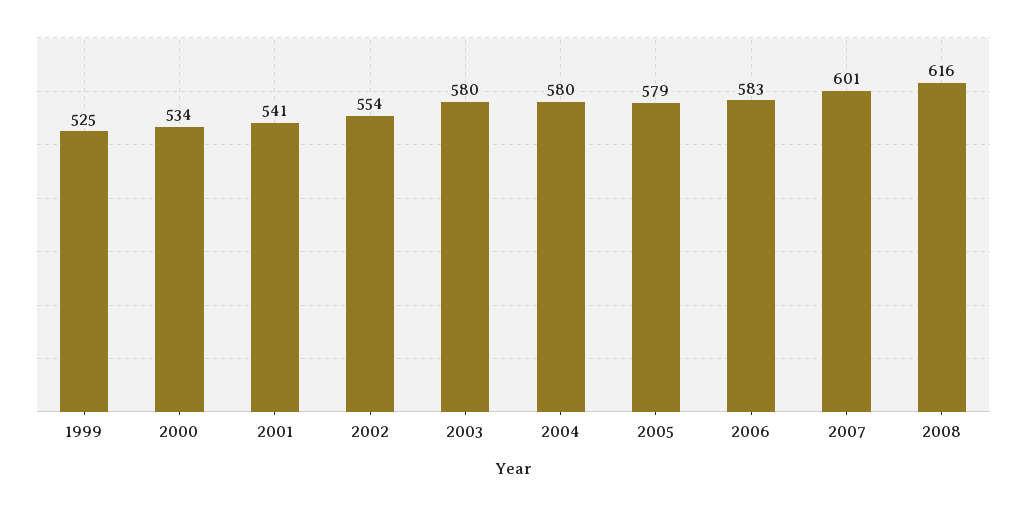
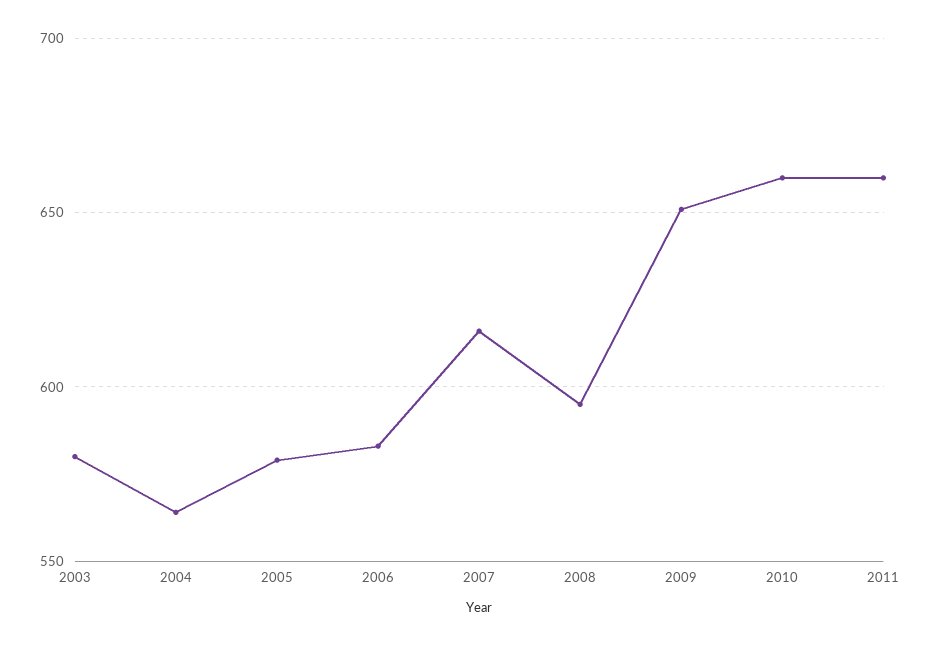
1999: 525 -> none
2000: 534 -> none
2001: 541 -> none
2002: 554 -> none
2004: 580 -> 565
2007: 601 -> 615
2008: 616 -> 595
2009: none -> 650
2010: none -> 660
2011: none -> 660

